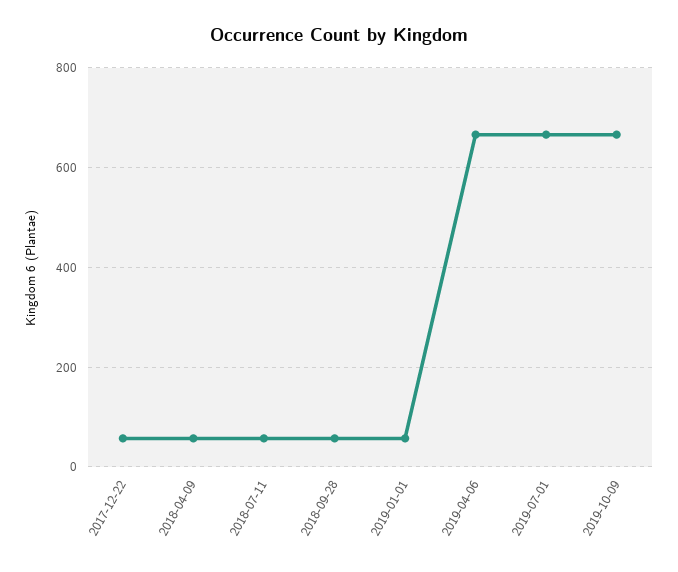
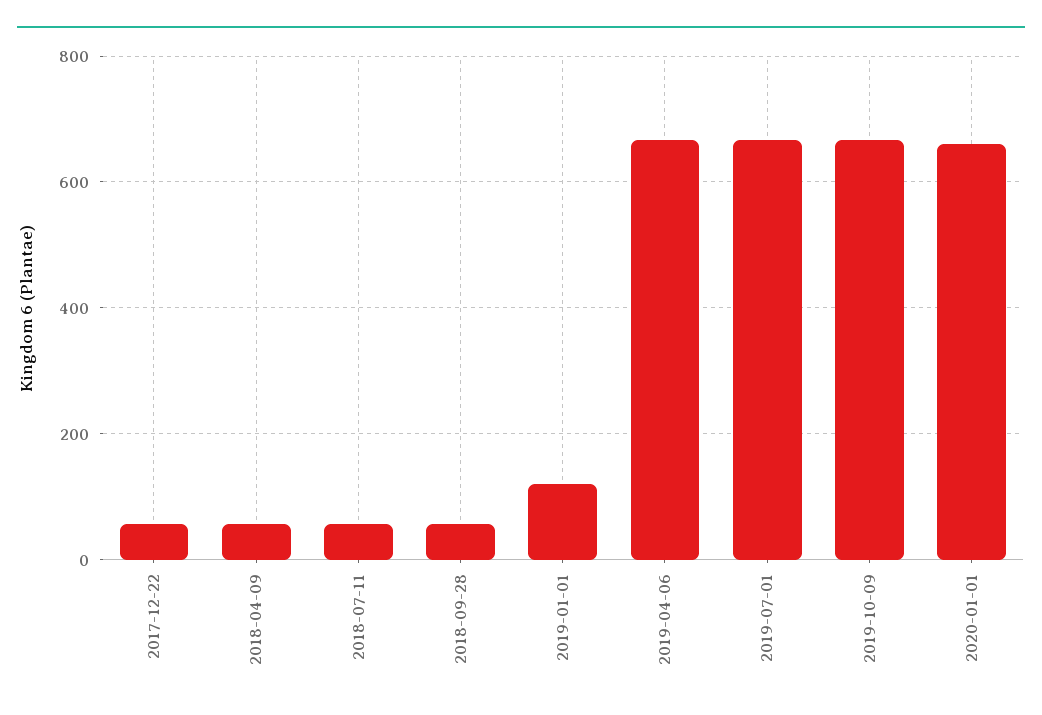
2019-01-01: 60 -> 120
2020-01-01: none -> 660

